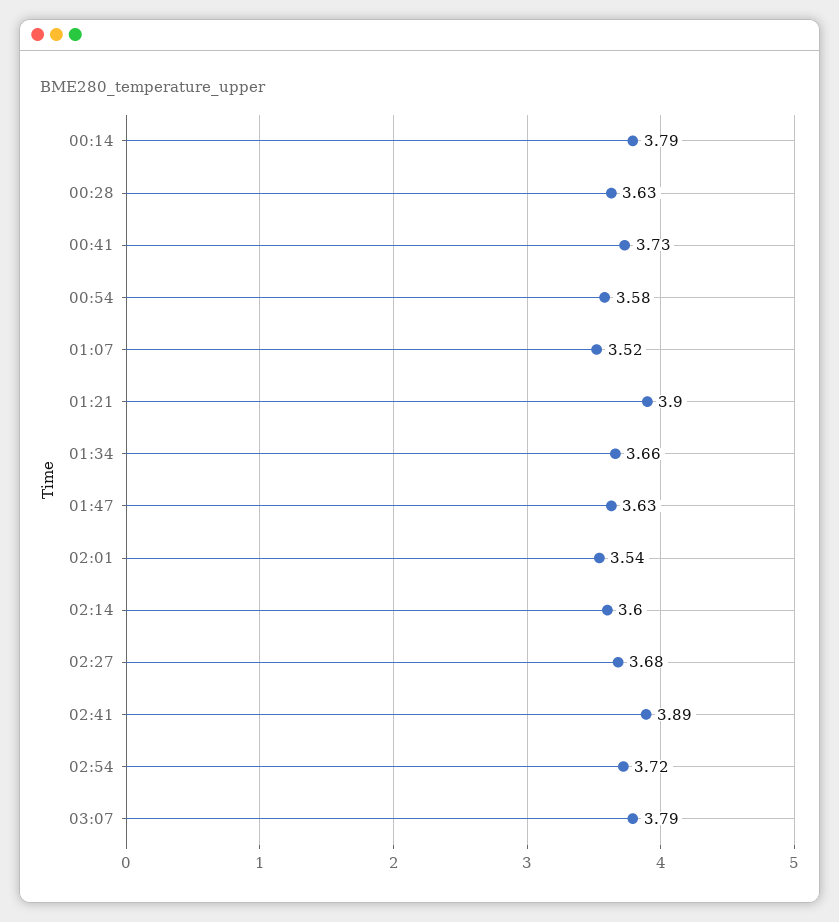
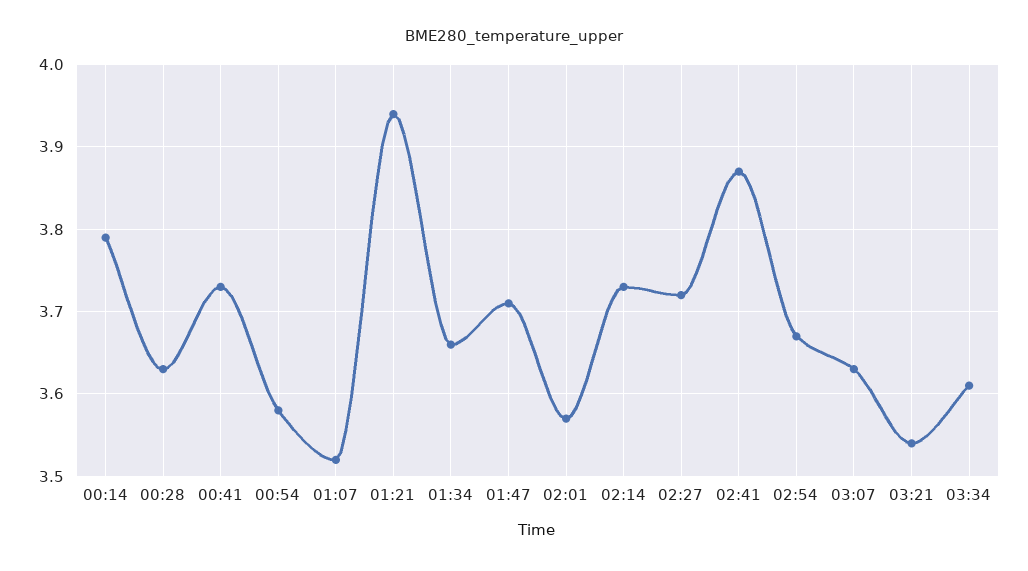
01:21: 3.9 -> 3.94
01:47: 3.63 -> 3.71
02:01: 3.54 -> 3.57
02:14: 3.6 -> 3.73
02:27: 3.68 -> 3.72
02:41: 3.89 -> 3.87
02:54: 3.72 -> 3.67
03:07: 3.79 -> 3.63
03:21: none -> 3.54
03:34: none -> 3.61

